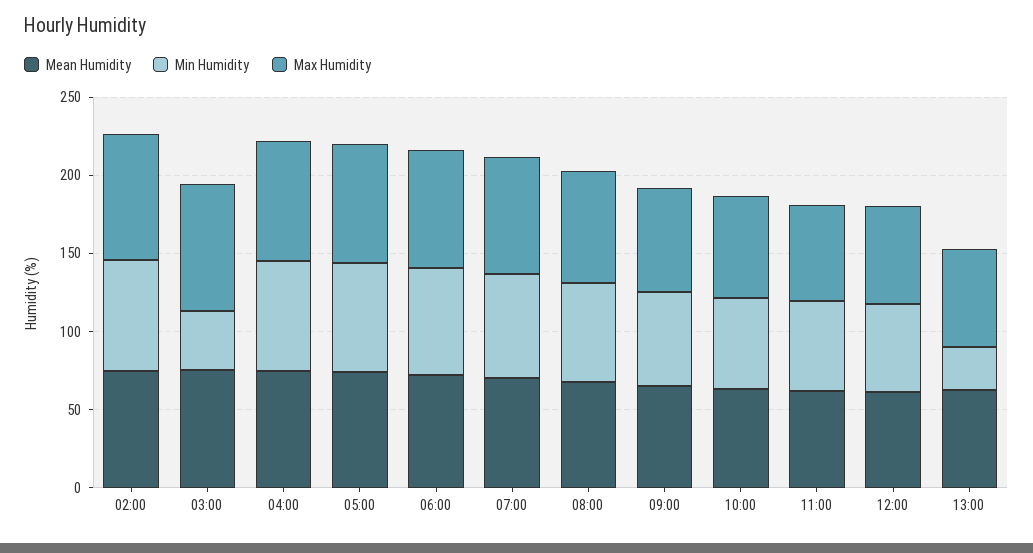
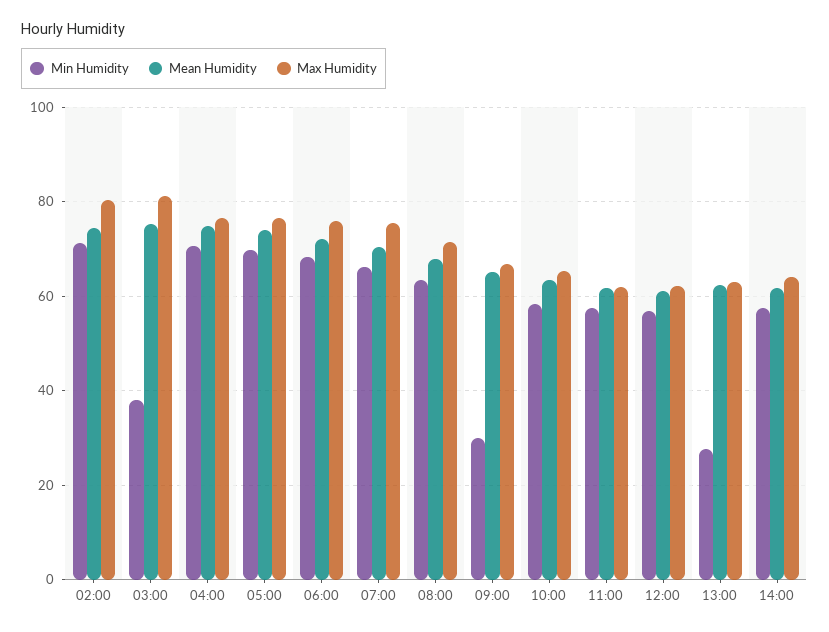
Min Humidity, 09:00: 60 -> 30
Min Humidity, 14:00: none -> 58
Mean Humidity, 14:00: none -> 62
Max Humidity, 14:00: none -> 64

